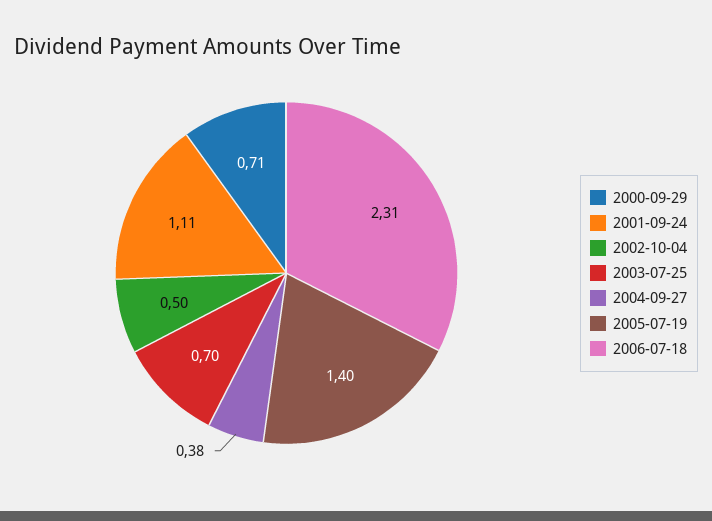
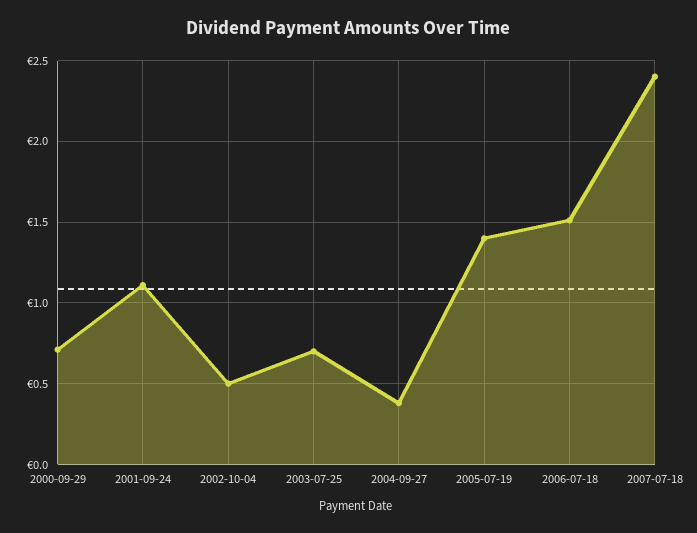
2006-07-18: 2.31 -> 1.5
2007-07-18: none -> 2.4

